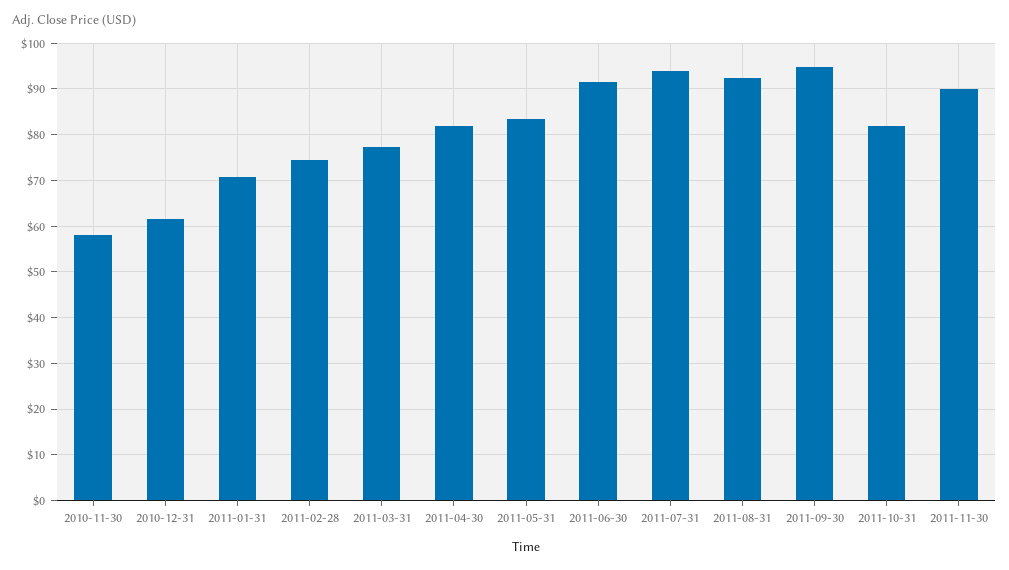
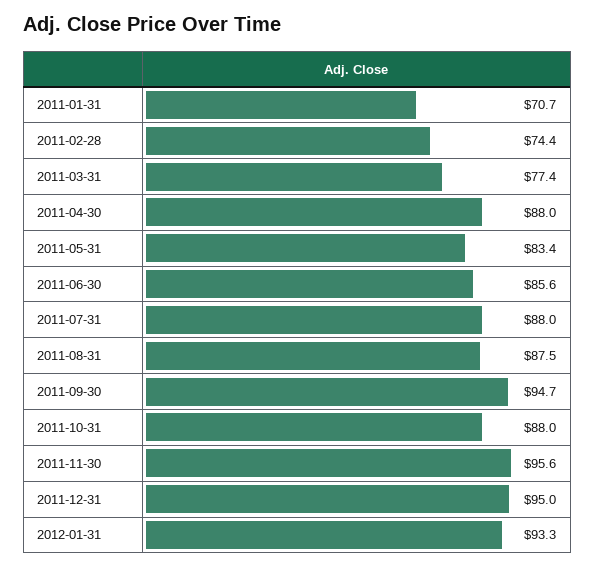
2010-11-30: 58 -> none
2010-12-31: 62 -> none
2011-04-30: 82 -> 88
2011-06-30: 92 -> 85.6
2011-07-31: 94 -> 88
2011-08-31: 92 -> 87.5
2011-10-31: 82 -> 88
2011-11-30: 90 -> 95.6
2011-12-31: none -> 95
2012-01-31: none -> 93.3

